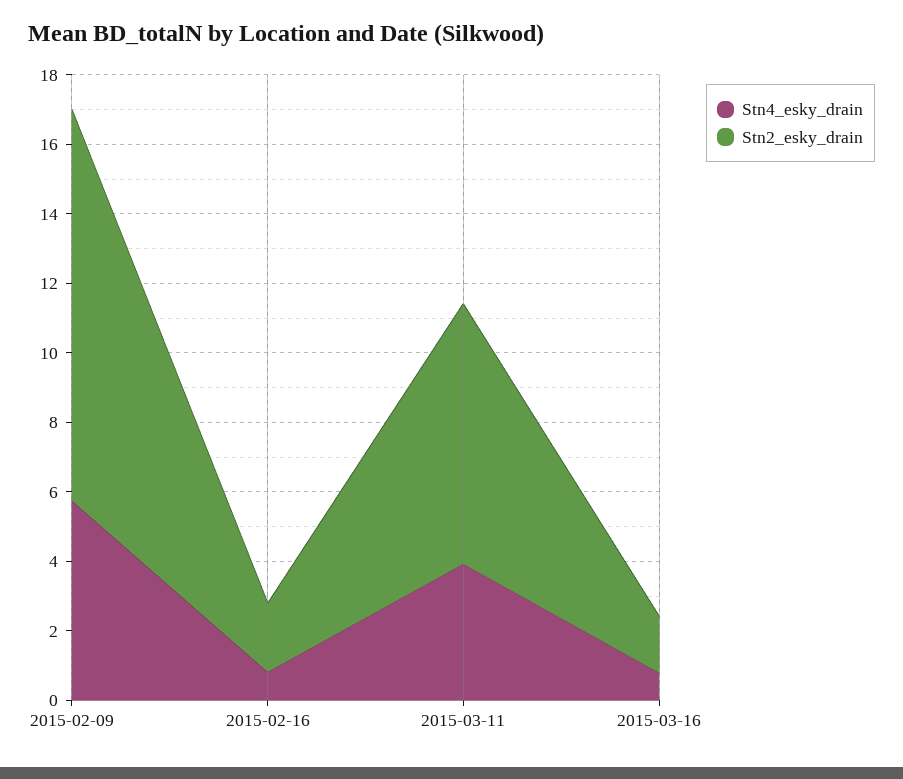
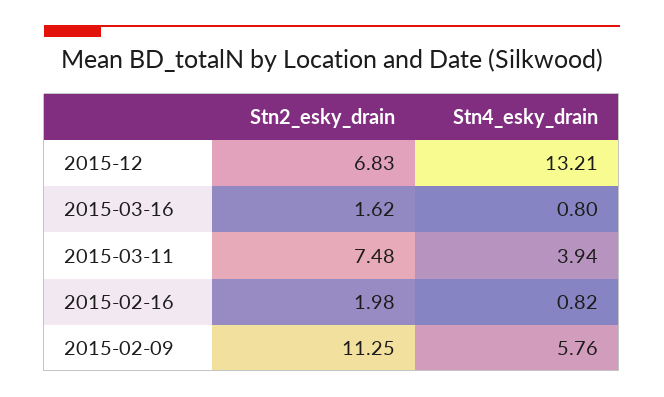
Stn2_esky_drain, 2015-12: none -> 6.83
Stn4_esky_drain, 2015-12: none -> 13.21

